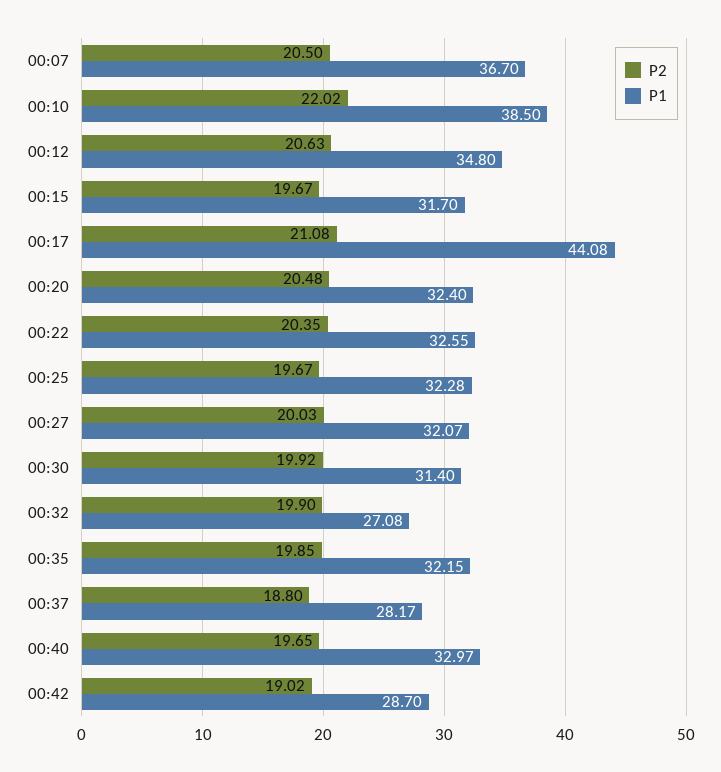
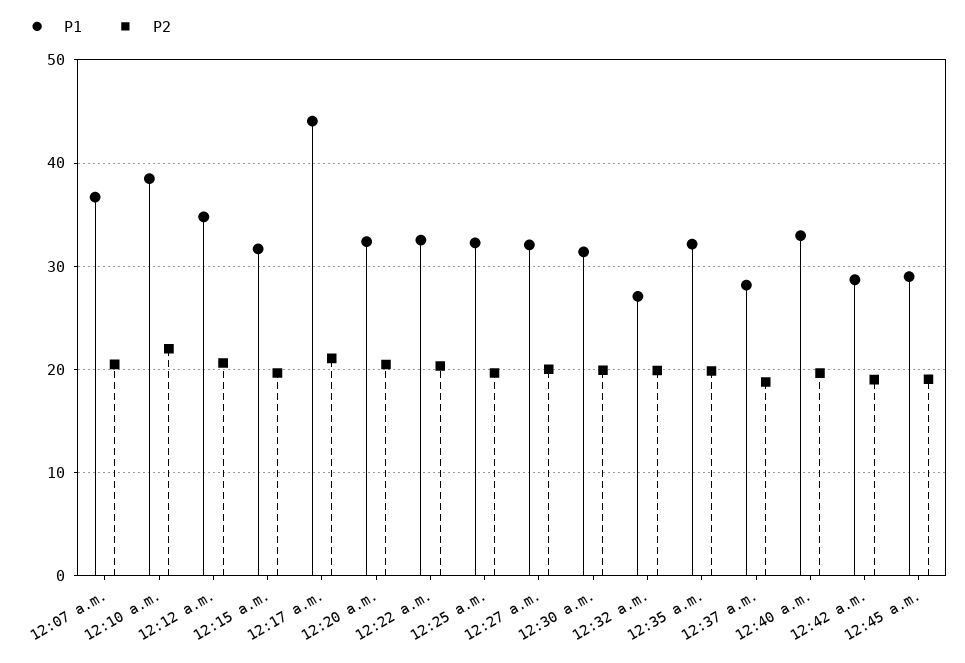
P1, 12:45 a.m.: none -> 29
P2, 12:45 a.m.: none -> 19

